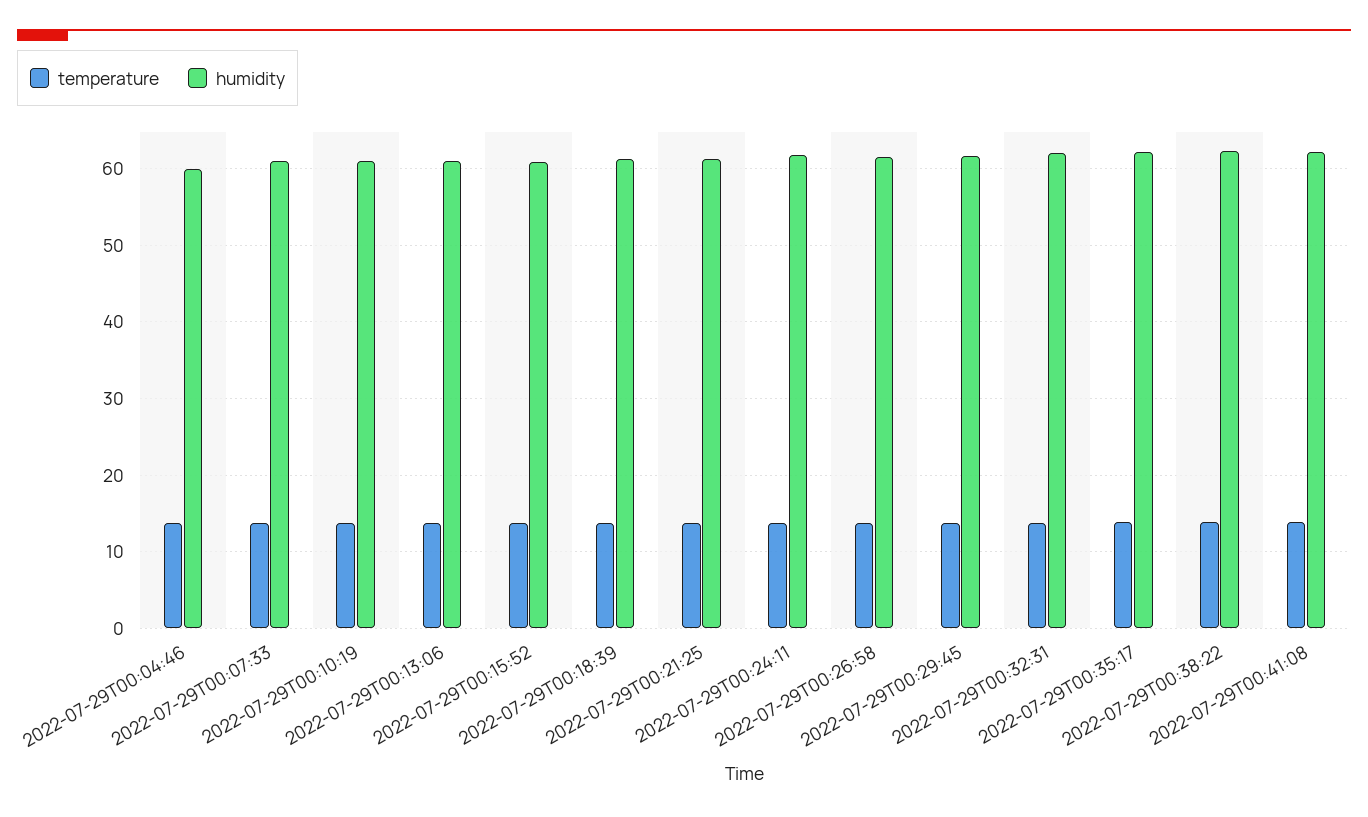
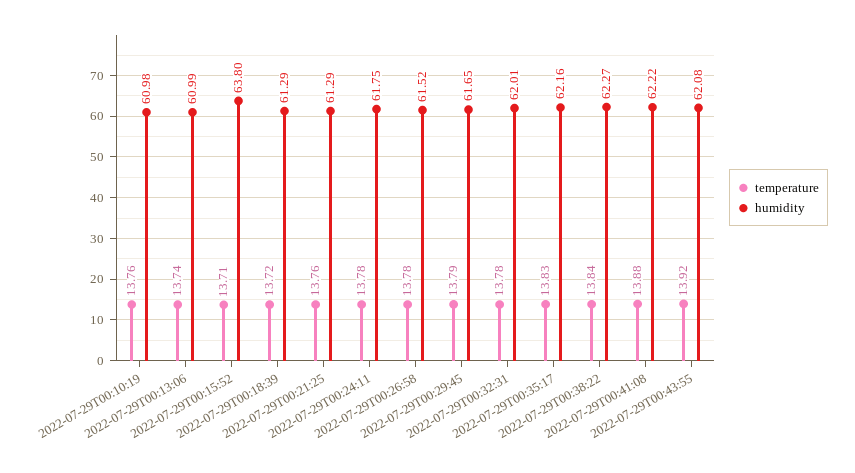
temperature, 2022-07-29T00:04:46: 14 -> none
humidity, 2022-07-29T00:04:46: 60 -> none
temperature, 2022-07-29T00:07:33: 14 -> none
humidity, 2022-07-29T00:07:33: 61 -> none
humidity, 2022-07-29T00:15:52: 61 -> 63.8
temperature, 2022-07-29T00:43:55: none -> 13.92
humidity, 2022-07-29T00:43:55: none -> 62.08

